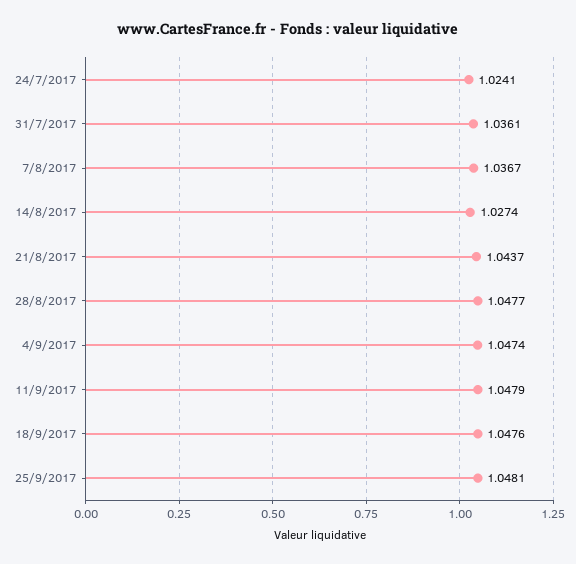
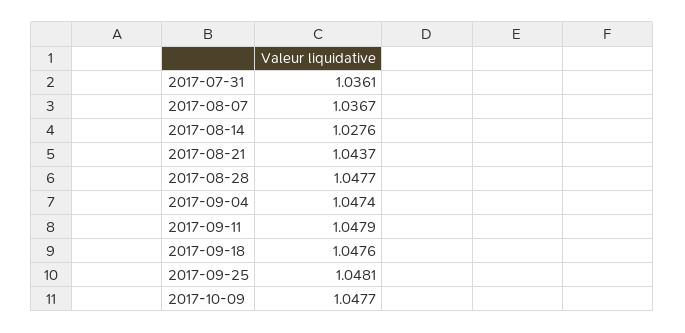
24/7/2017: 1.0241 -> none
14/8/2017: 1.0274 -> 1.0276
2017-10-09: none -> 1.0477

